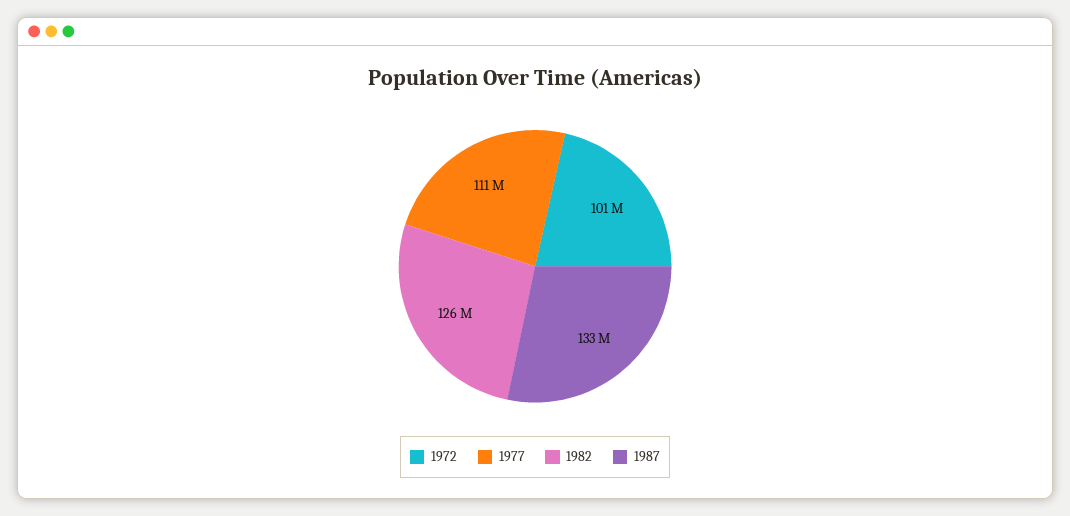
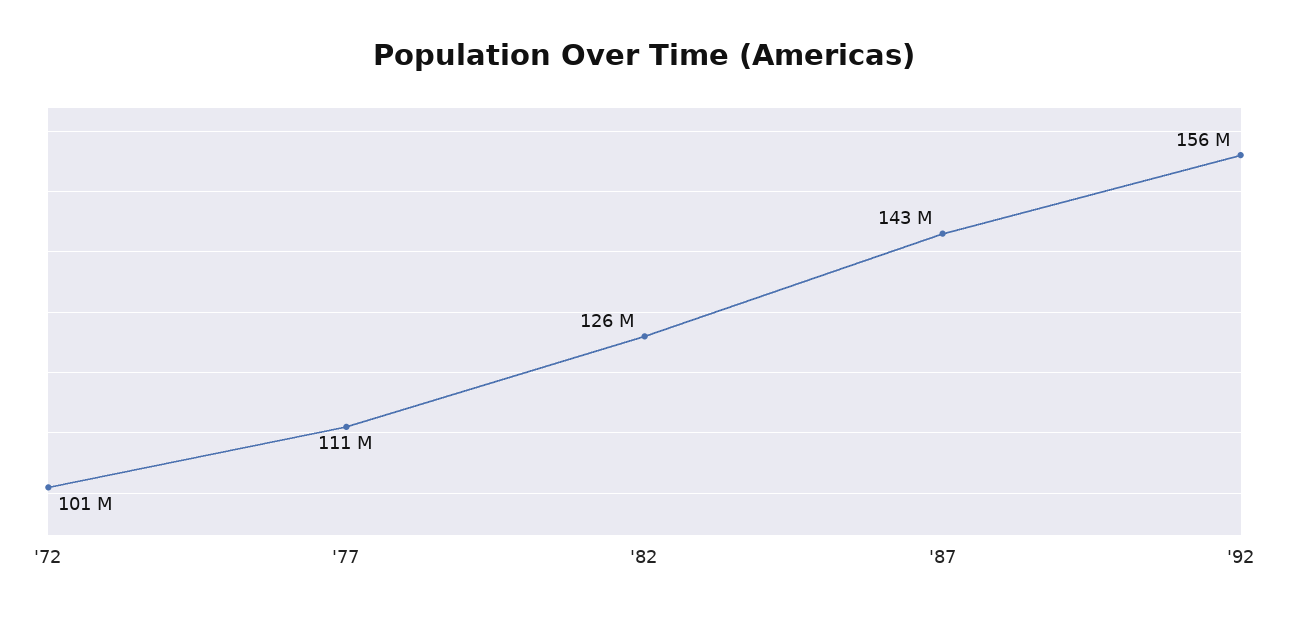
1987: 133000000 -> 143000000
'92: none -> 156000000

